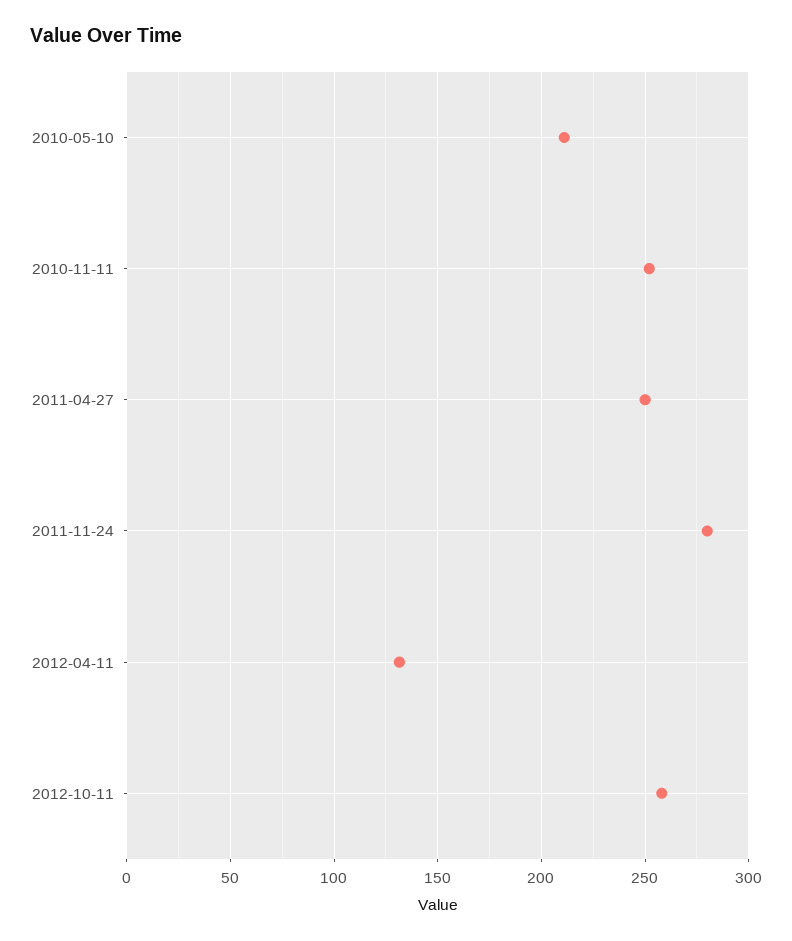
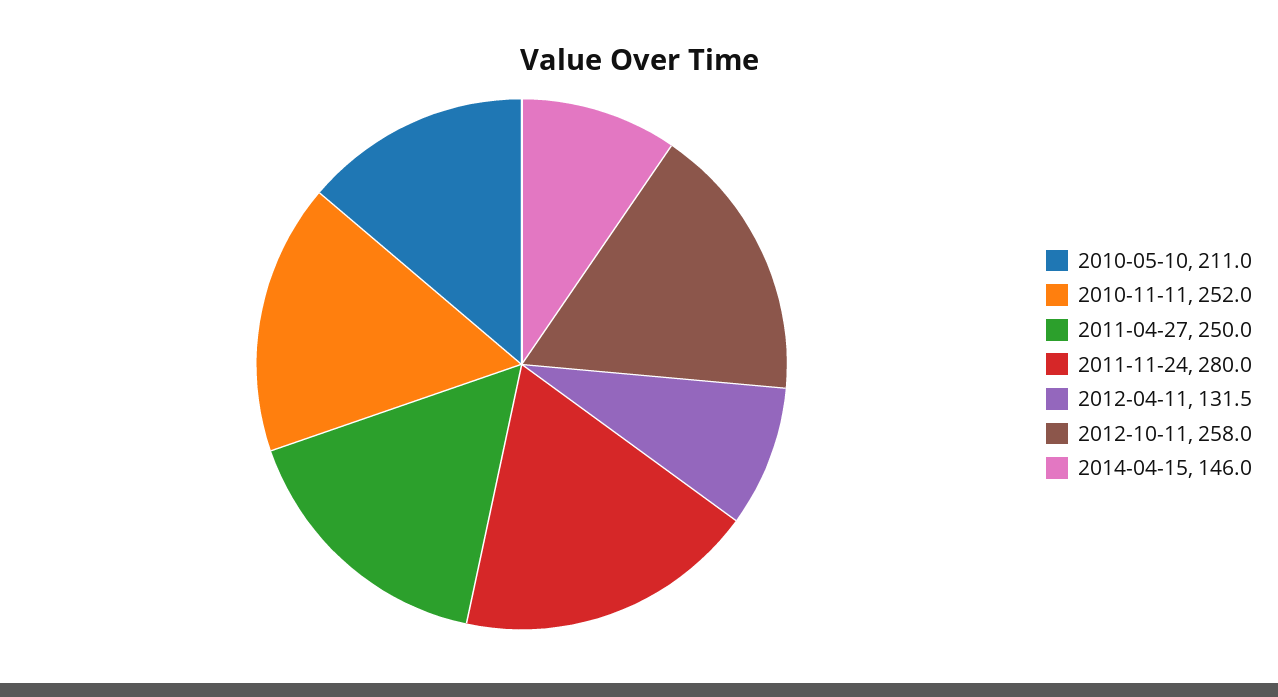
2014-04-15: none -> 146

